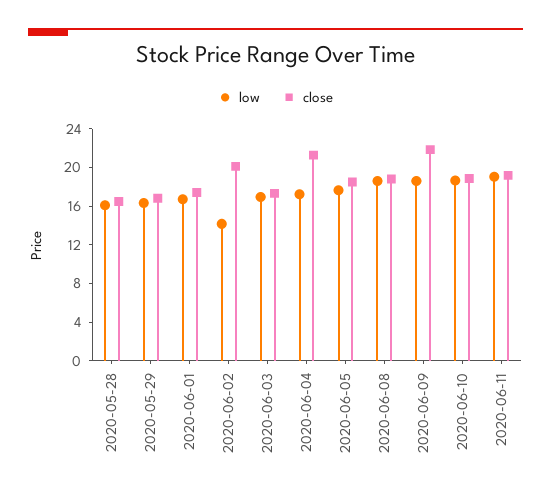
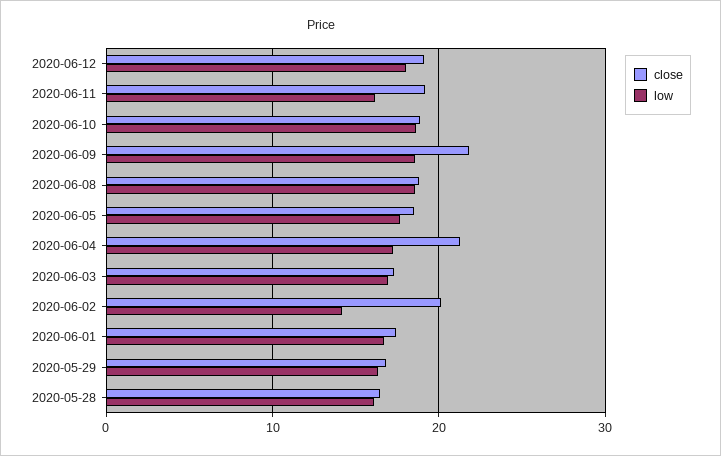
low, 2020-06-11: 19 -> 16
close, 2020-06-12: none -> 19
low, 2020-06-12: none -> 18

